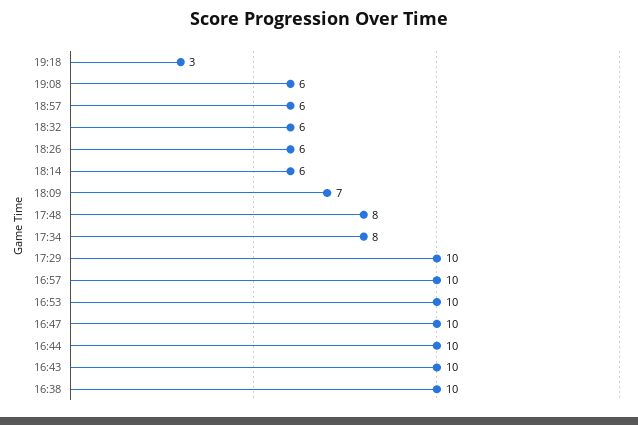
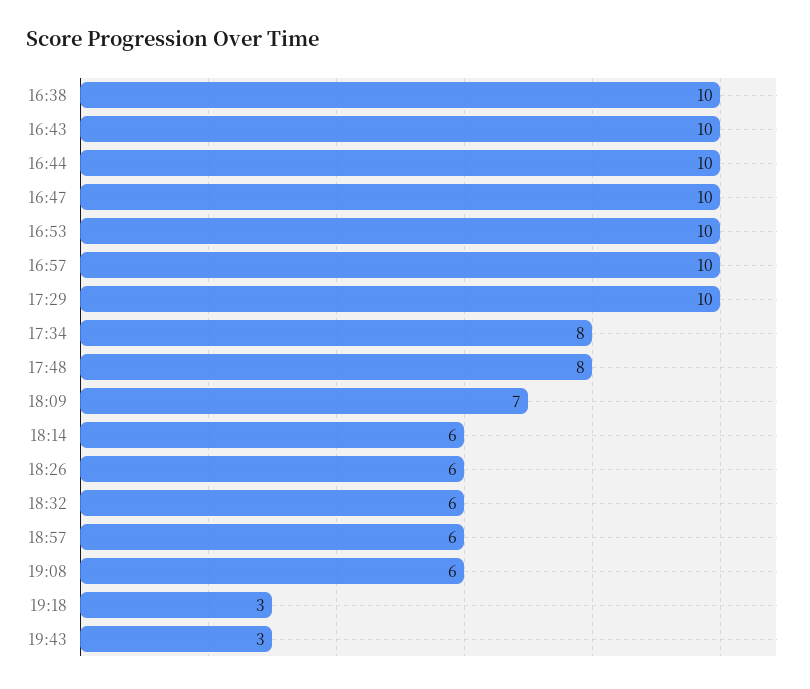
19:43: none -> 3

